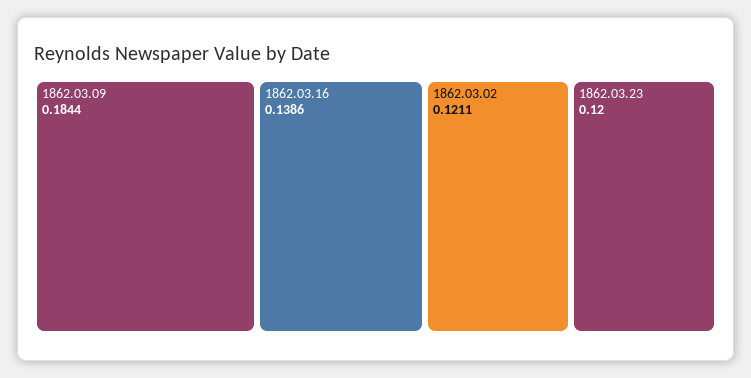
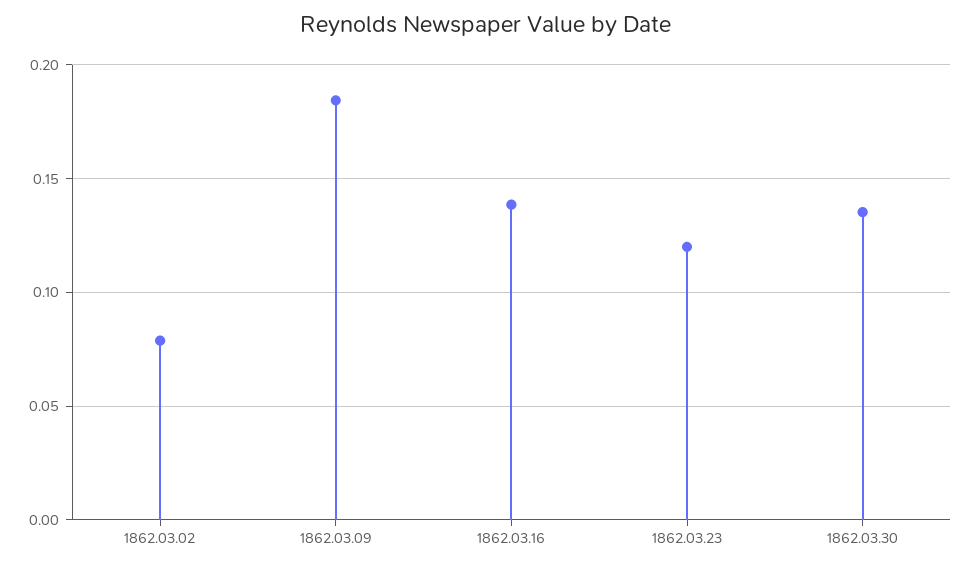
1862.03.02: 0.1211 -> 0.08
1862.03.30: none -> 0.135

